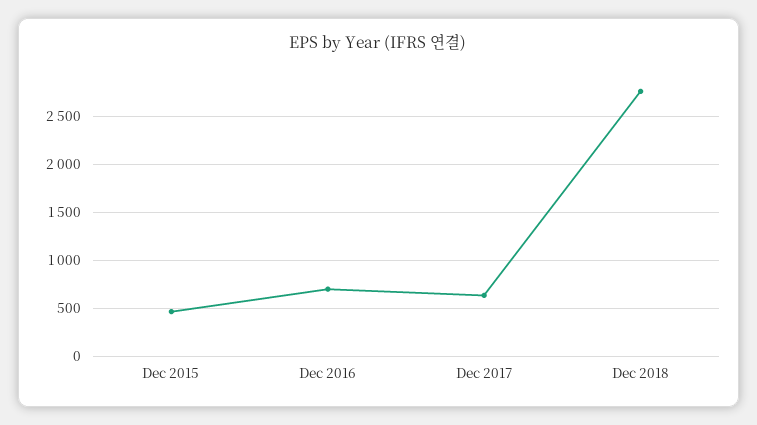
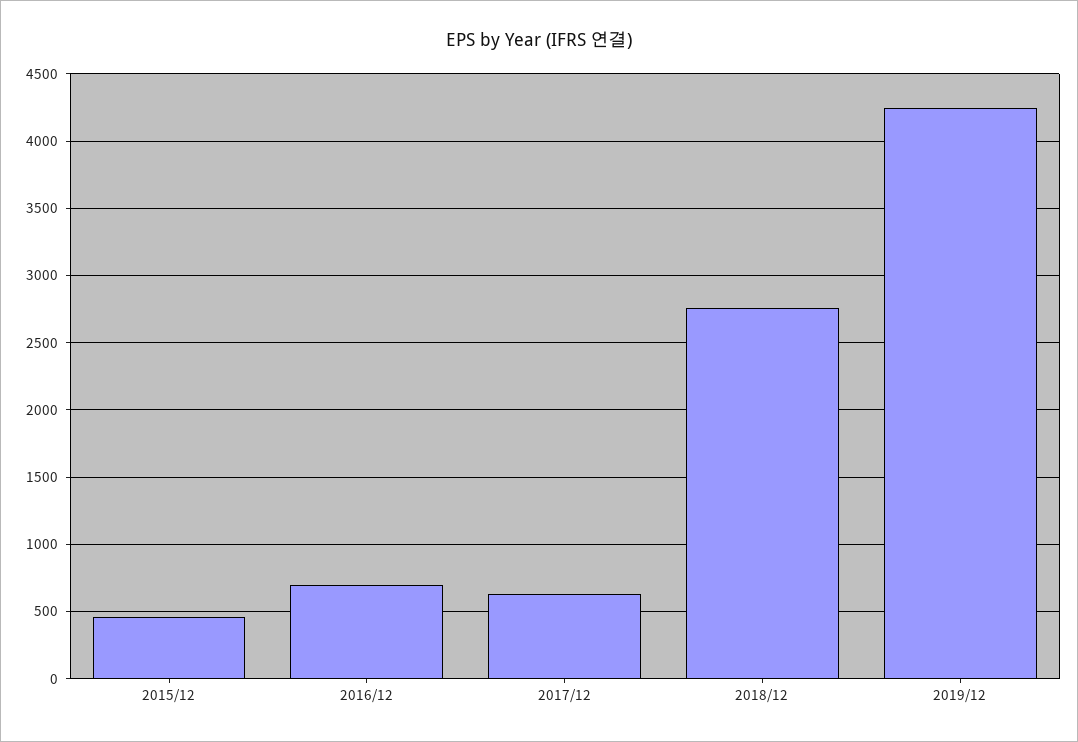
2019/12: none -> 4250

